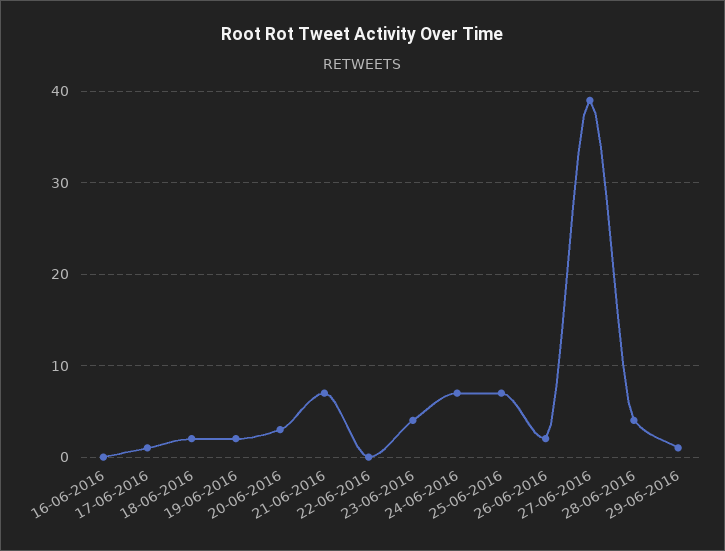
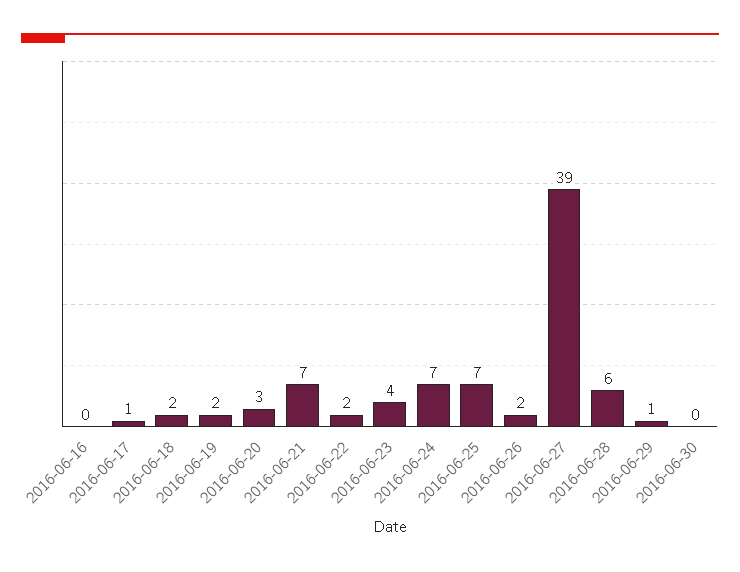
22-06-2016: 0 -> 2
28-06-2016: 4 -> 6
2016-06-30: none -> 0

